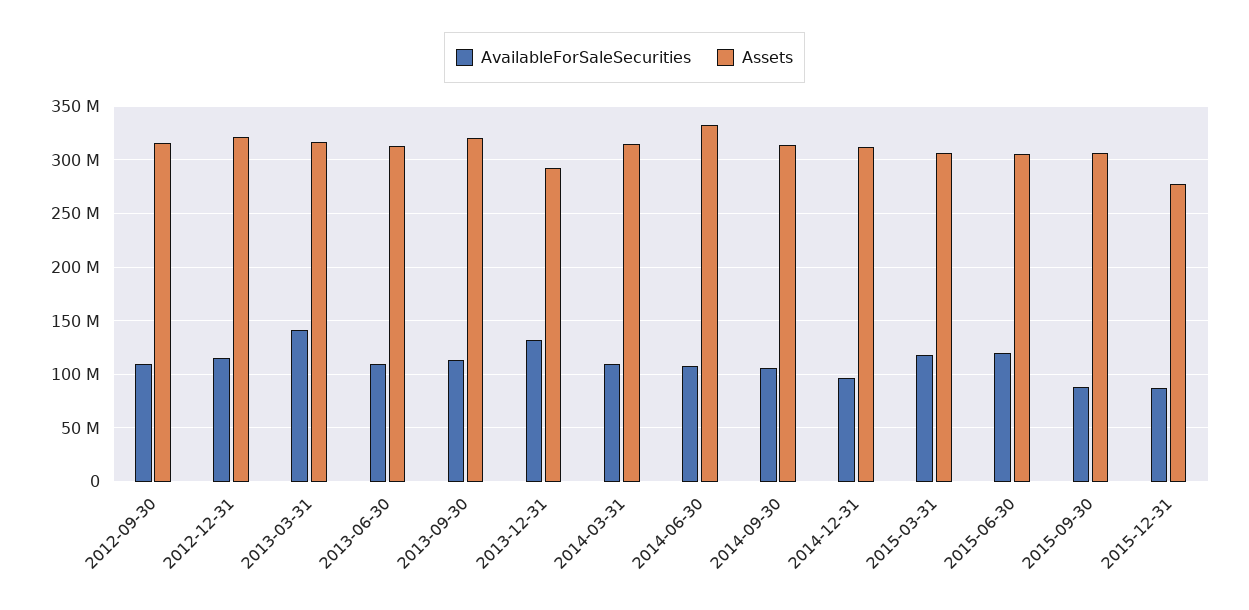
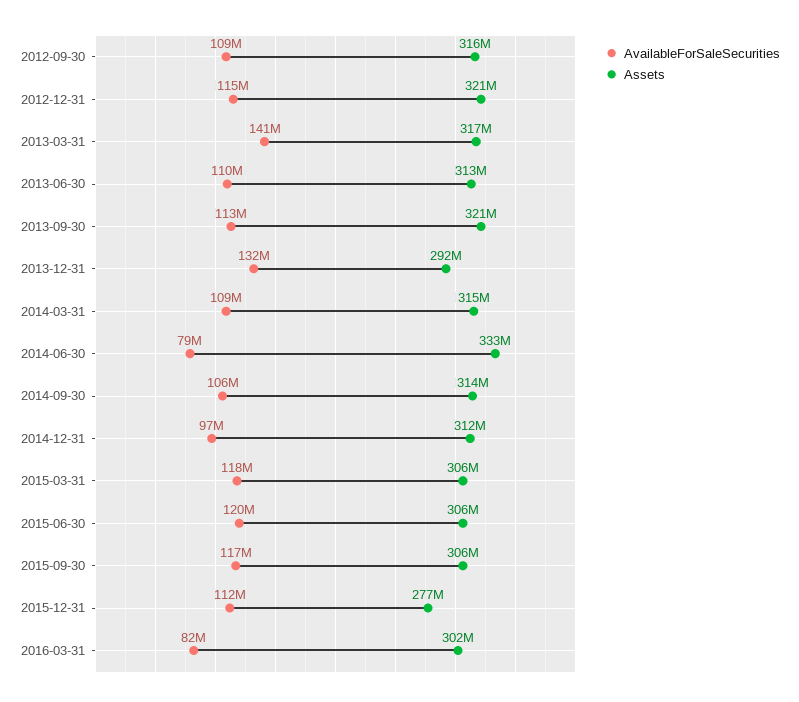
AvailableForSaleSecurities, 2014-06-30: 110000000 -> 79000000
AvailableForSaleSecurities, 2015-09-30: 90000000 -> 117000000
AvailableForSaleSecurities, 2015-12-31: 90000000 -> 112000000
AvailableForSaleSecurities, 2016-03-31: none -> 82000000
Assets, 2016-03-31: none -> 302000000

